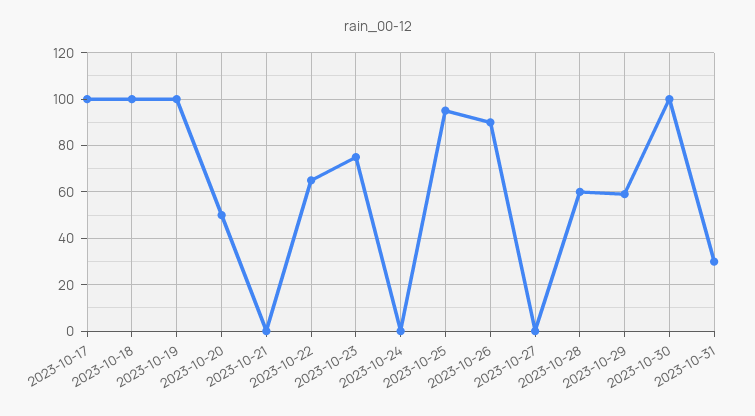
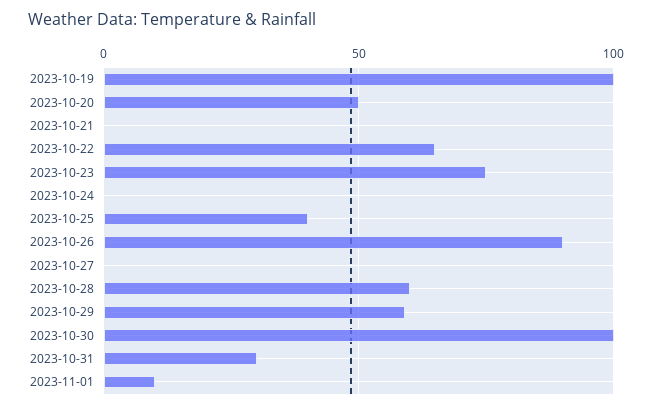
2023-10-17: 100 -> none
2023-10-18: 100 -> none
2023-10-25: 95 -> 40
2023-11-01: none -> 10

